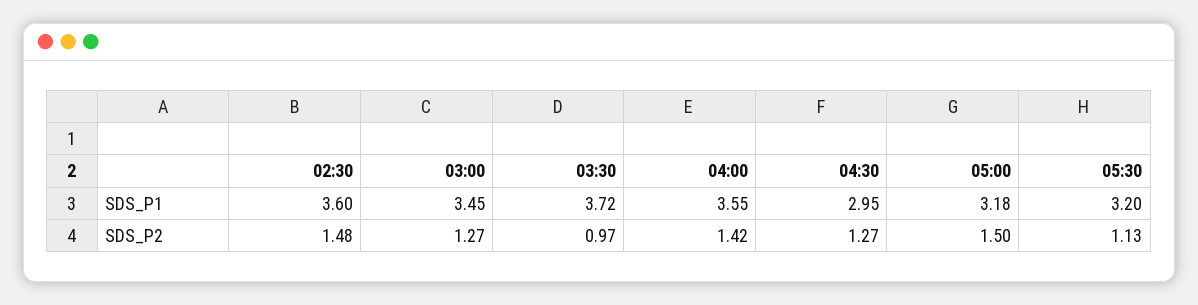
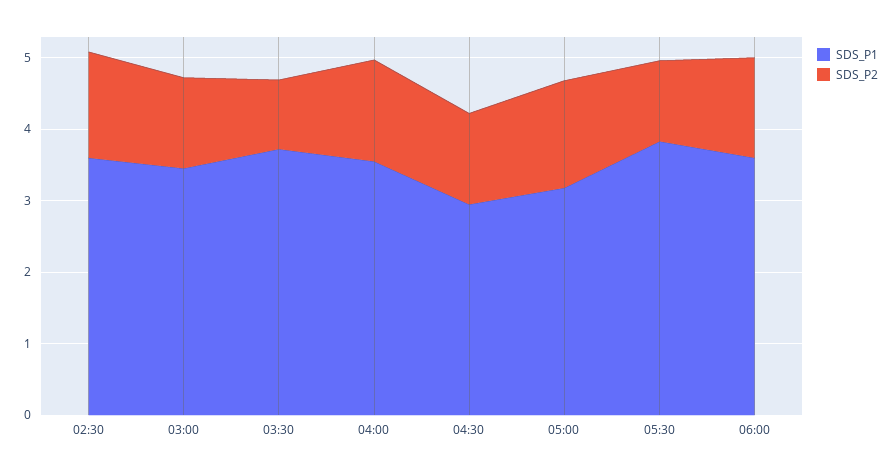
SDS_P1, 05:30: 3.2 -> 3.8
SDS_P1, 06:00: none -> 3.6
SDS_P2, 06:00: none -> 1.4

